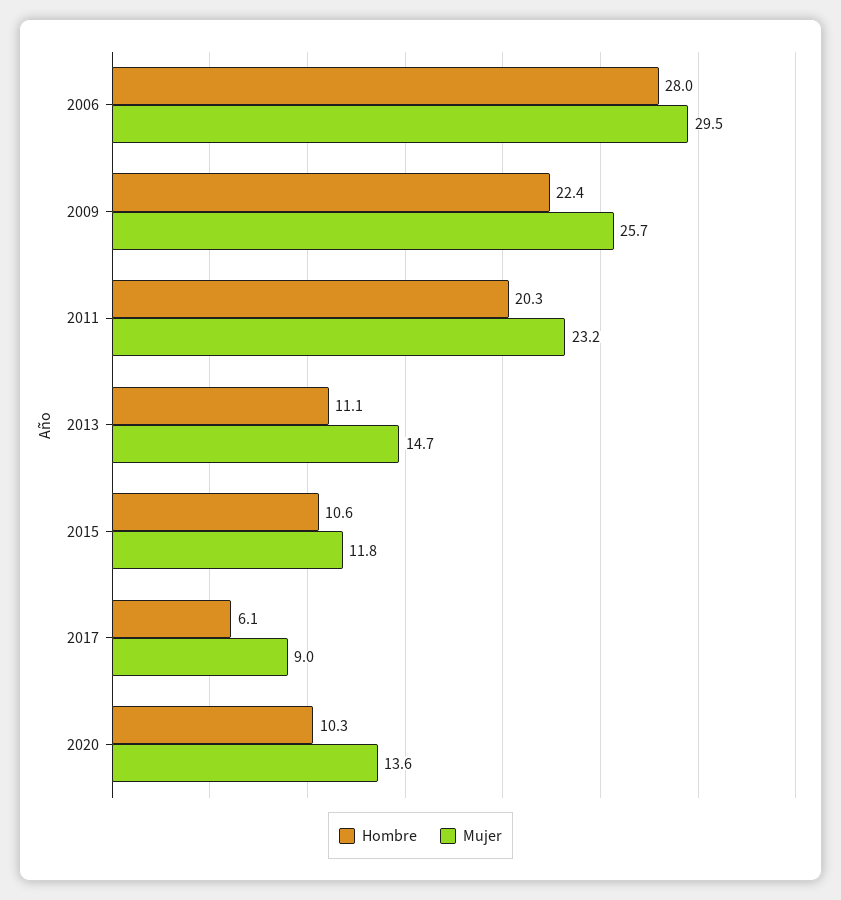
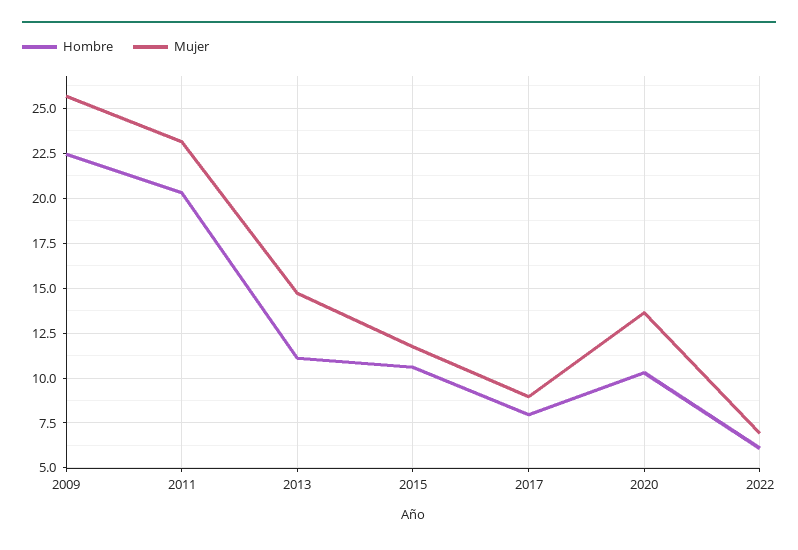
Hombre, 2006: 28 -> none
Mujer, 2006: 29.5 -> none
Hombre, 2017: 6.1 -> 8
Hombre, 2022: none -> 6
Mujer, 2022: none -> 7

